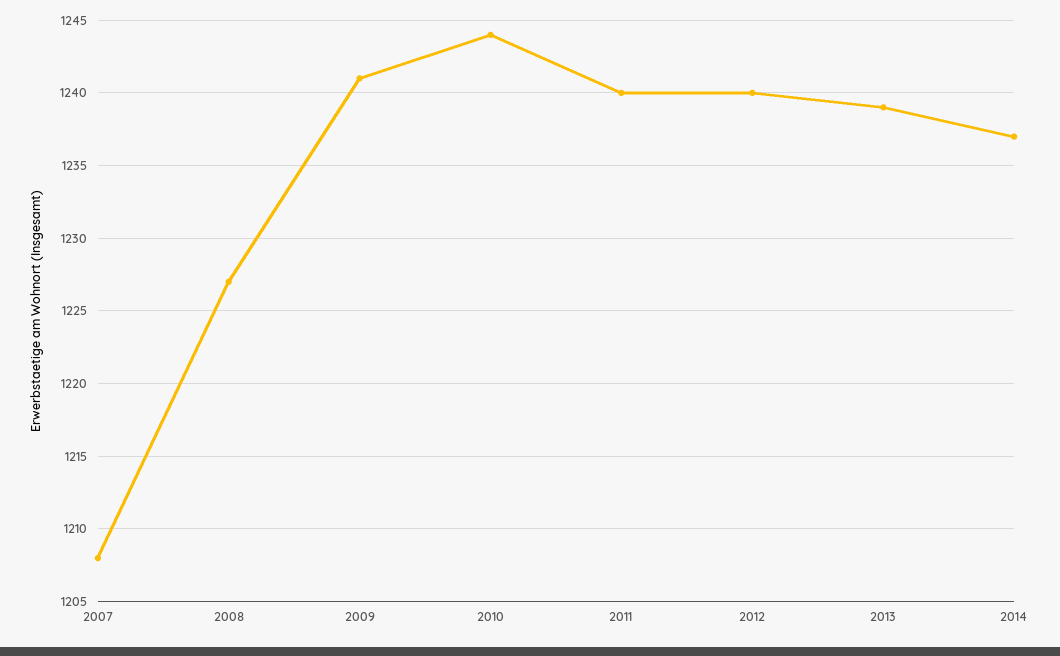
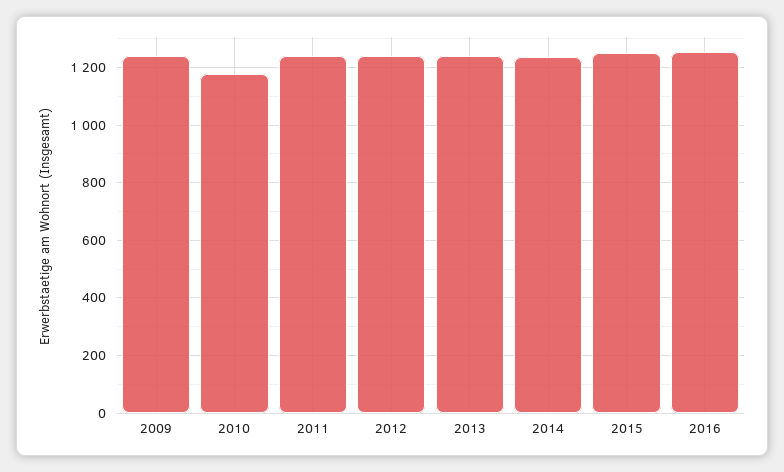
2007: 1208 -> none
2008: 1227 -> none
2010: 1244 -> 1175
2015: none -> 1250
2016: none -> 1250

